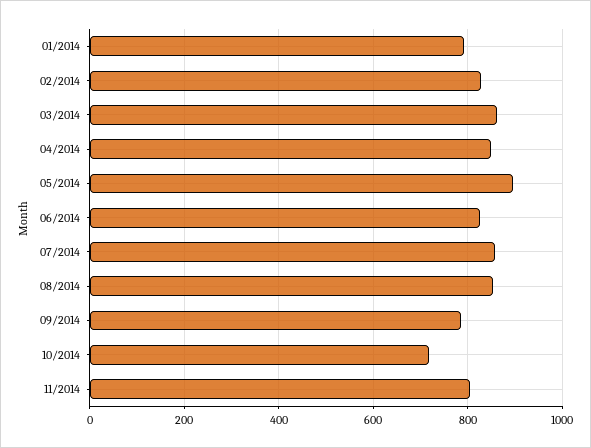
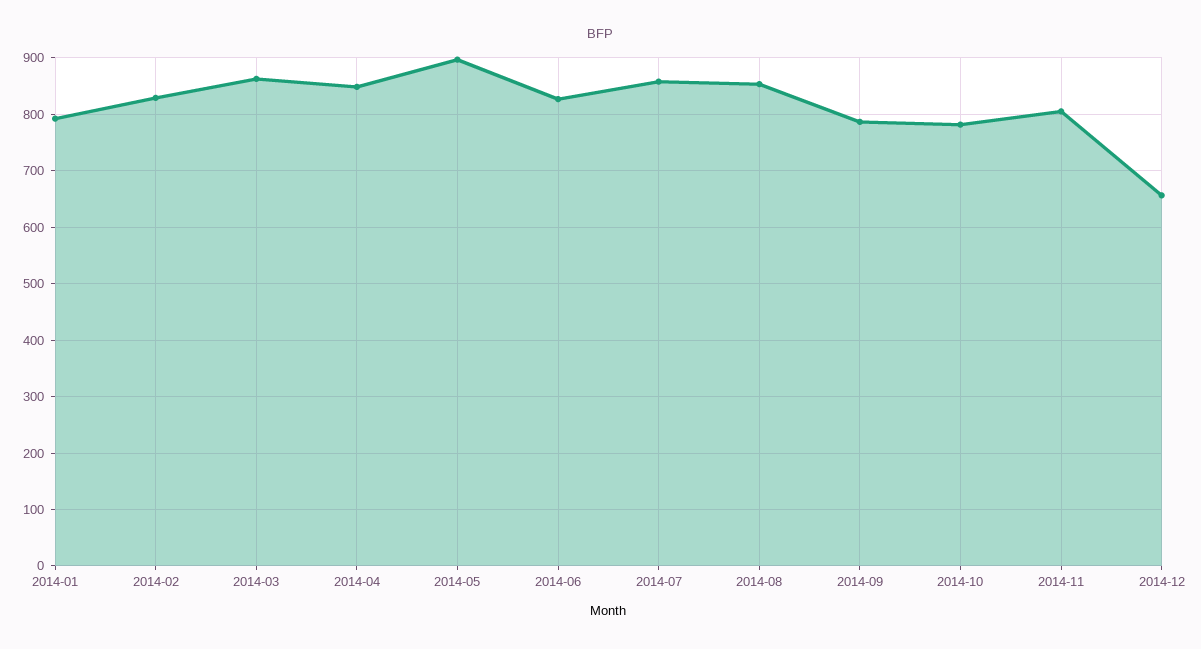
10/2014: 720 -> 780
2014-12: none -> 660

